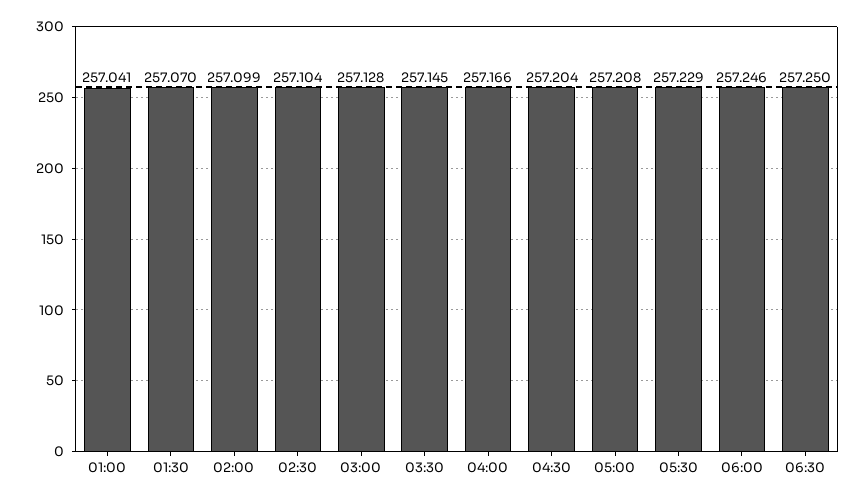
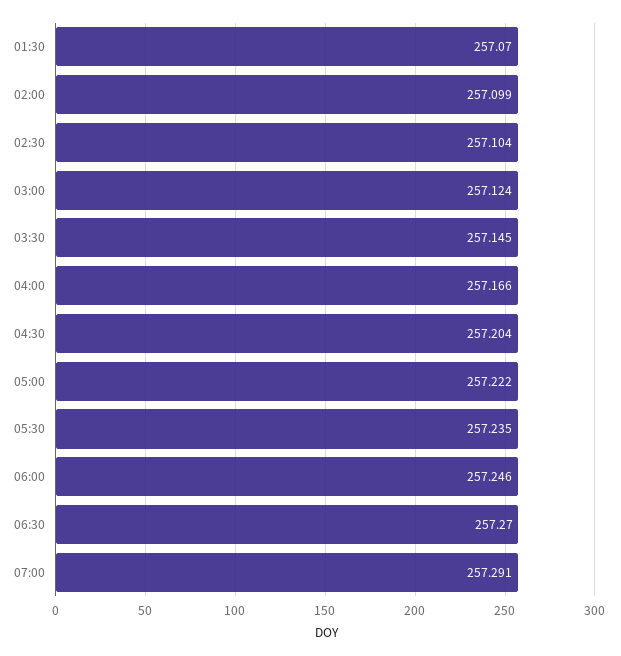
01:00: 257.041 -> none
03:00: 257.128 -> 257.124
05:00: 257.208 -> 257.222
05:30: 257.229 -> 257.235
06:30: 257.25 -> 257.27
07:00: none -> 257.291

